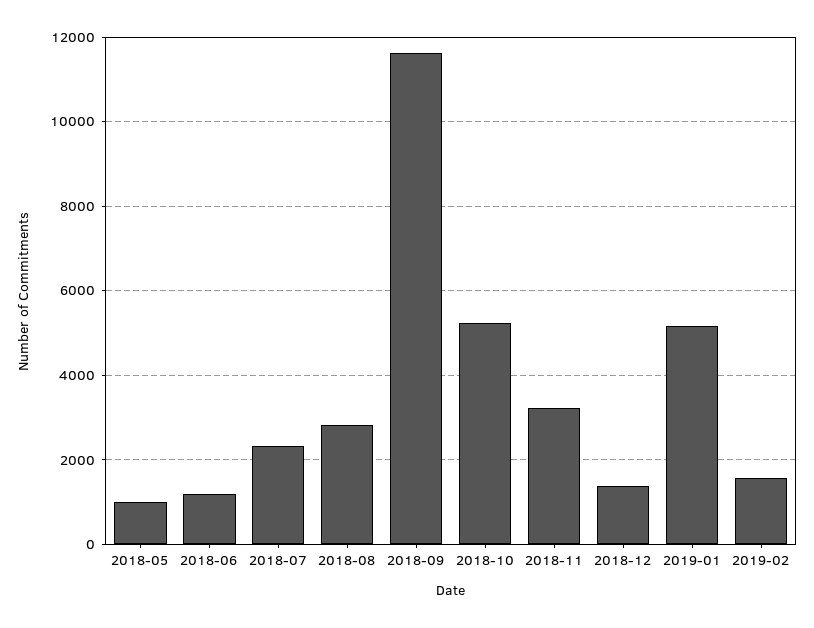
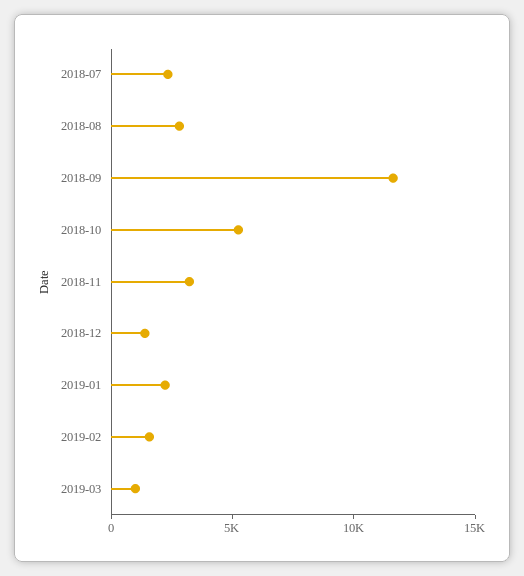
2018-05: 1000 -> none
2018-06: 1200 -> none
2019-01: 5200 -> 2000
2019-03: none -> 1000

